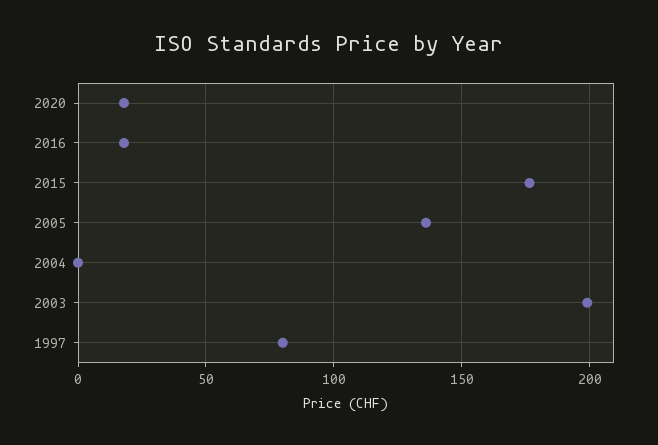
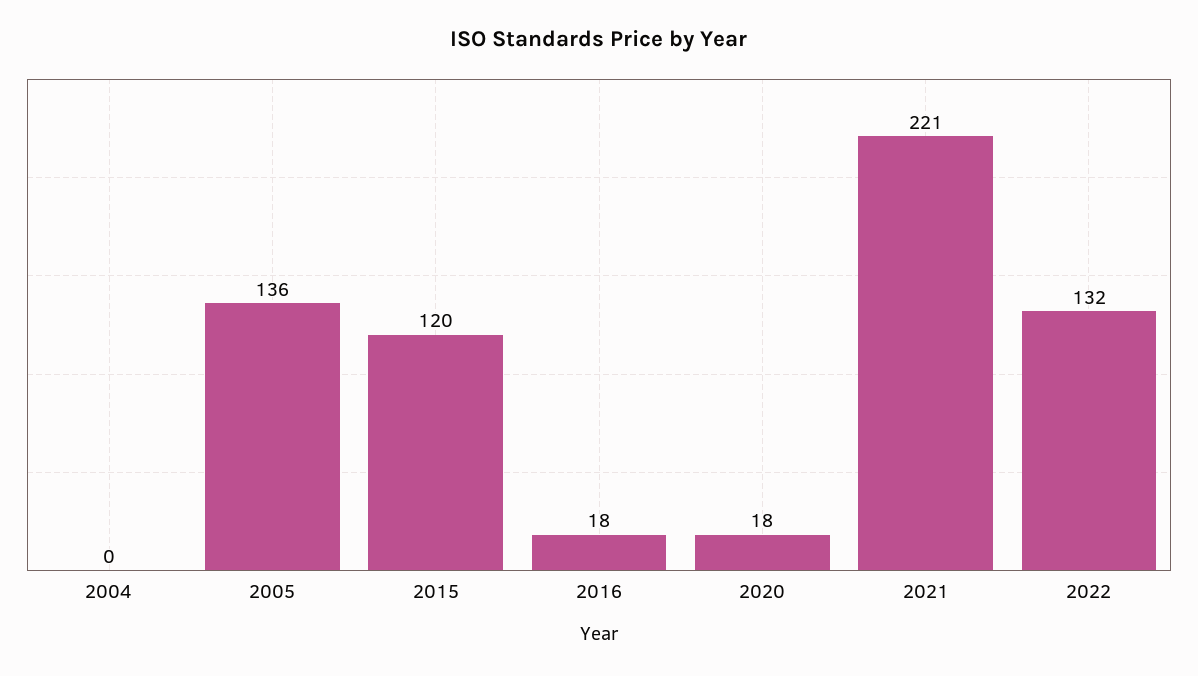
2015: 175 -> 120
2003: 200 -> none
1997: 80 -> none
2021: none -> 221
2022: none -> 132

